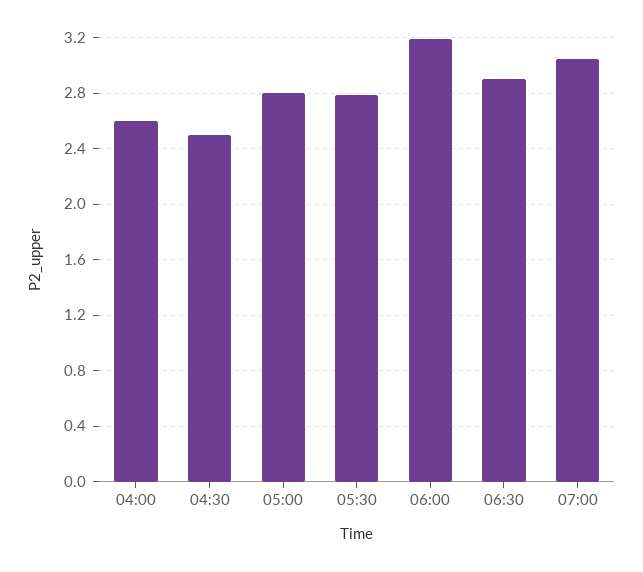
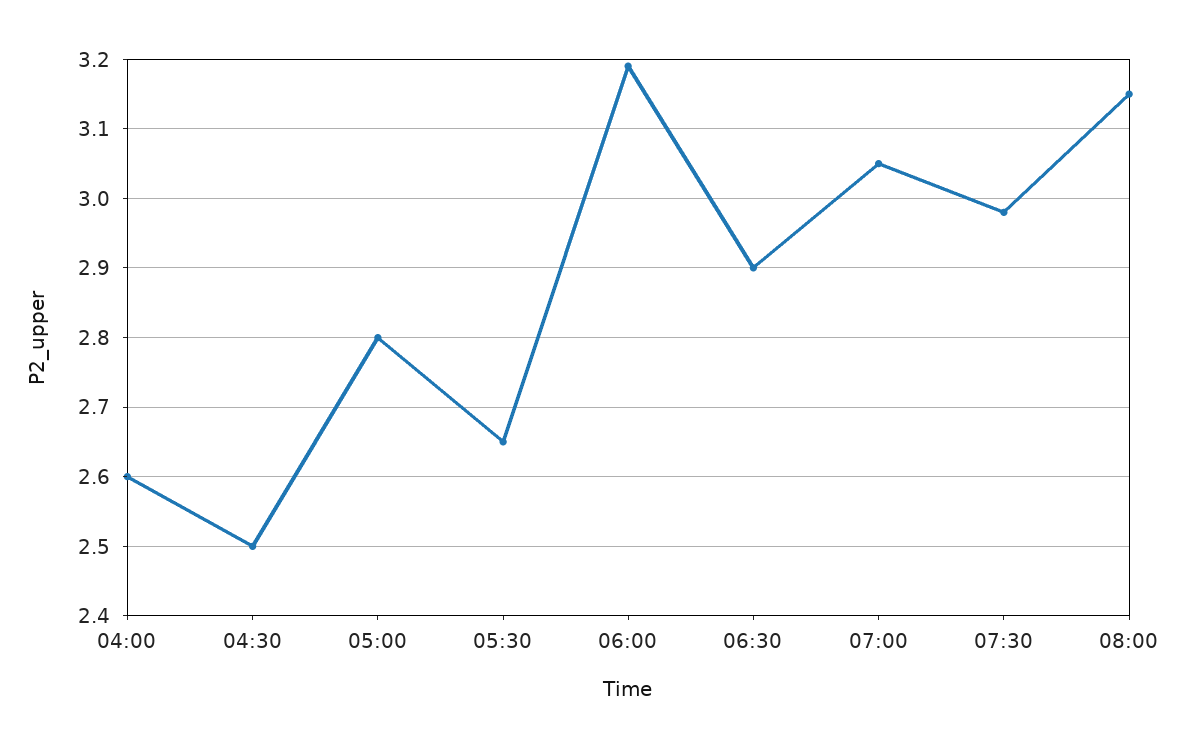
05:30: 2.8 -> 2.65
07:30: none -> 2.98
08:00: none -> 3.15

